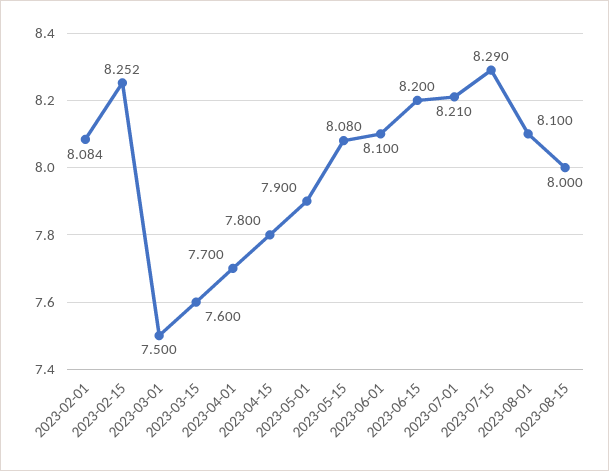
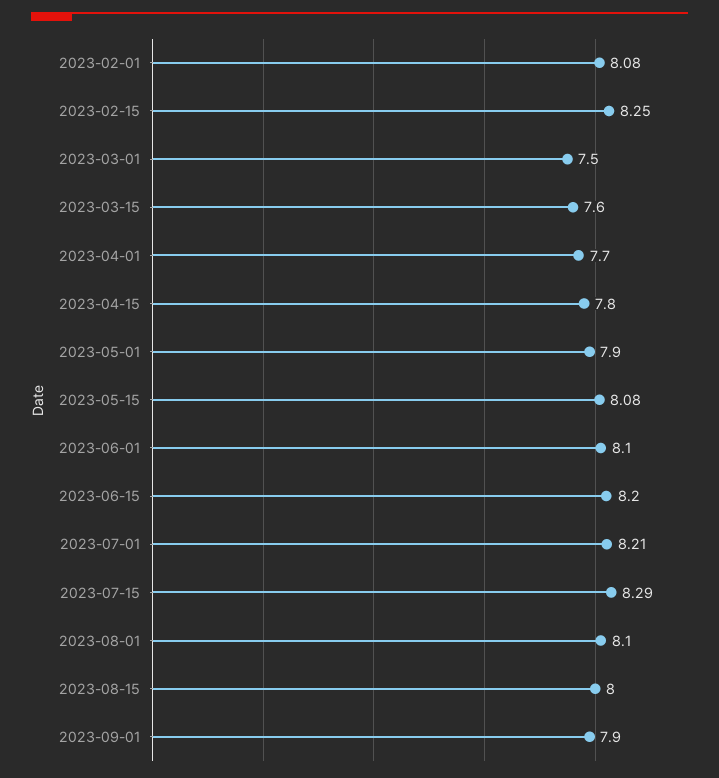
2023-09-01: none -> 7.9

